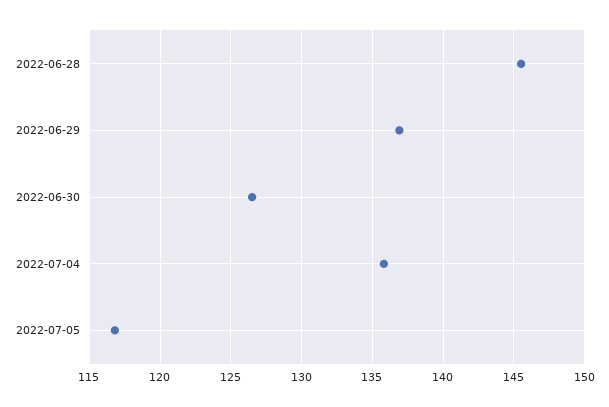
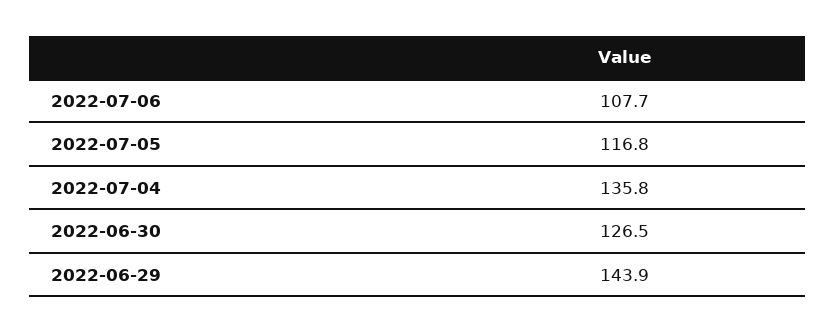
2022-06-28: 145.5 -> none
2022-06-29: 137 -> 143.9
2022-07-06: none -> 107.7

